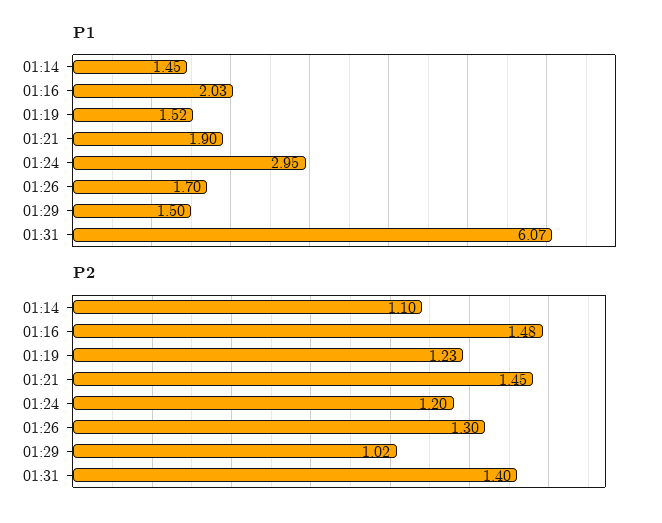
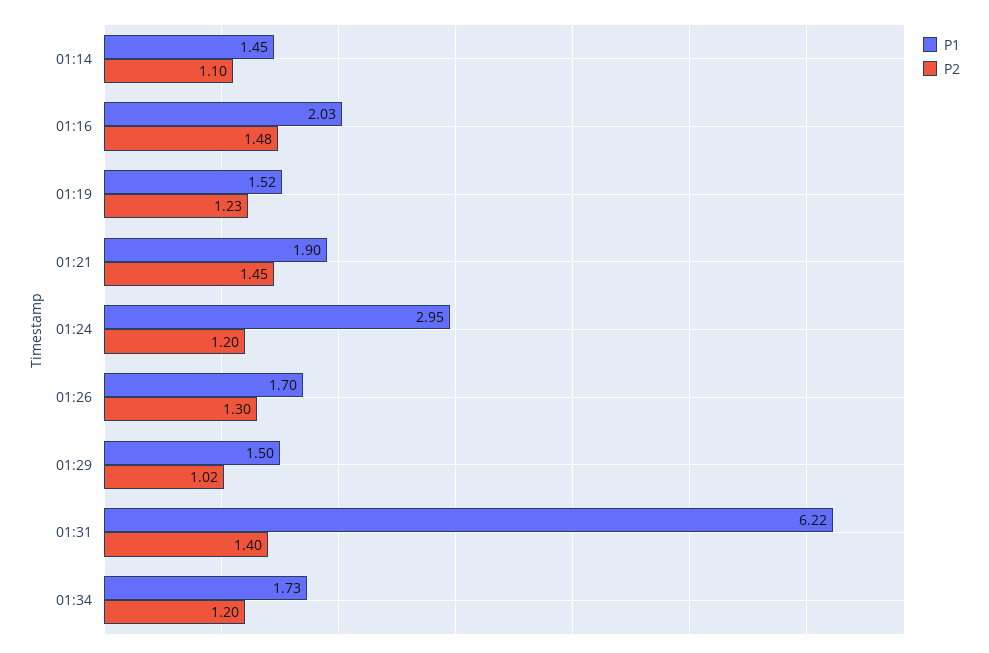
P1, 01:31: 6.07 -> 6.22
P1, 01:34: none -> 1.73
P2, 01:34: none -> 1.2

